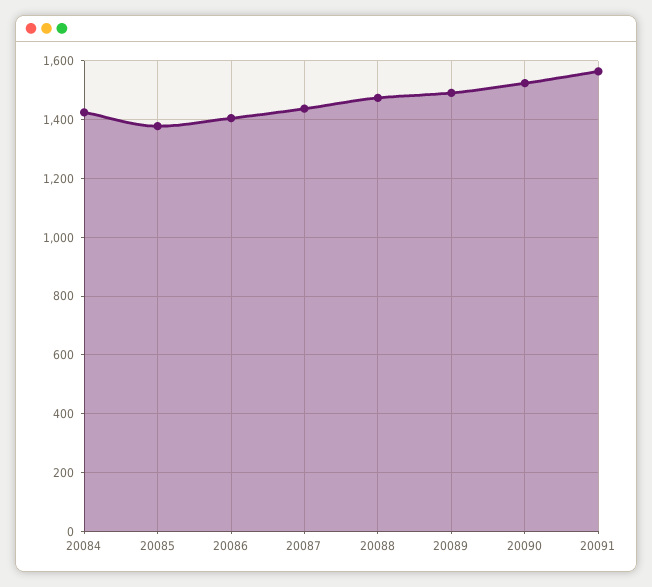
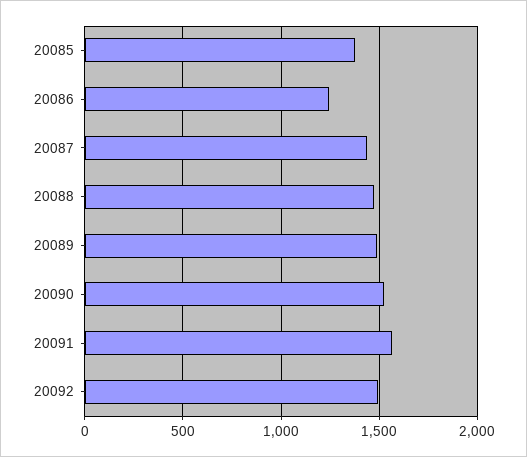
20084: 1425 -> none
20086: 1400 -> 1250
20092: none -> 1500

